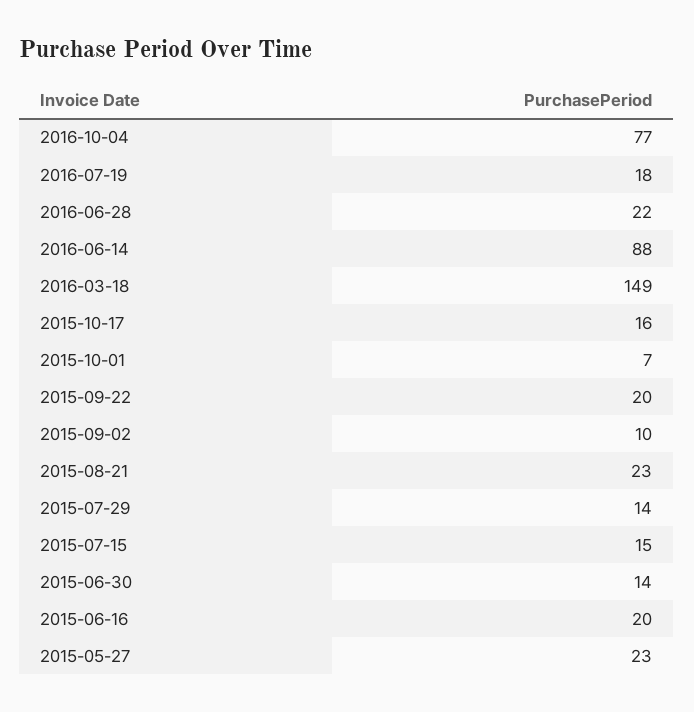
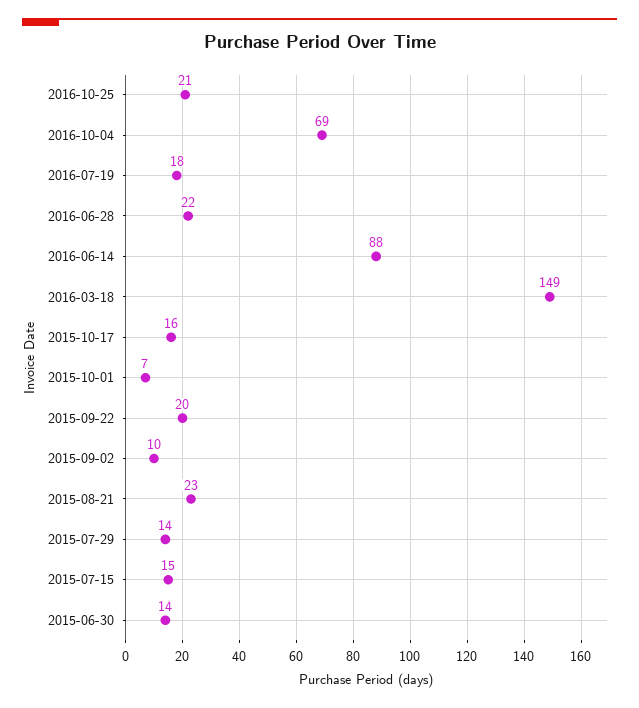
2016-10-04: 77 -> 69
2015-06-16: 20 -> none
2015-05-27: 23 -> none
2016-10-25: none -> 21

